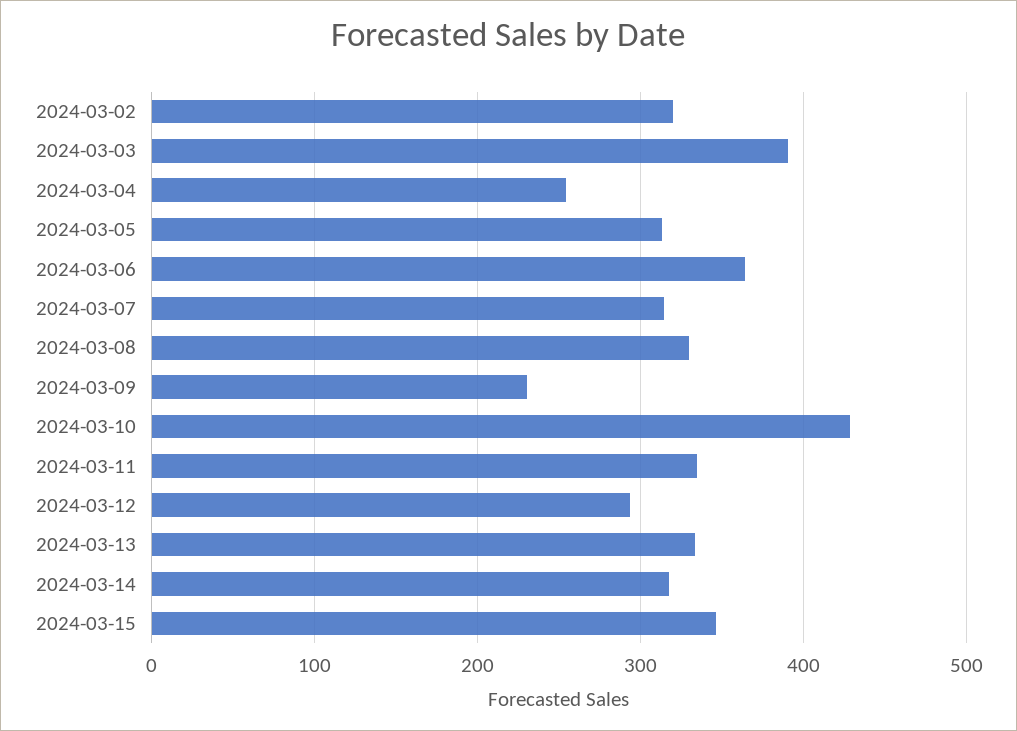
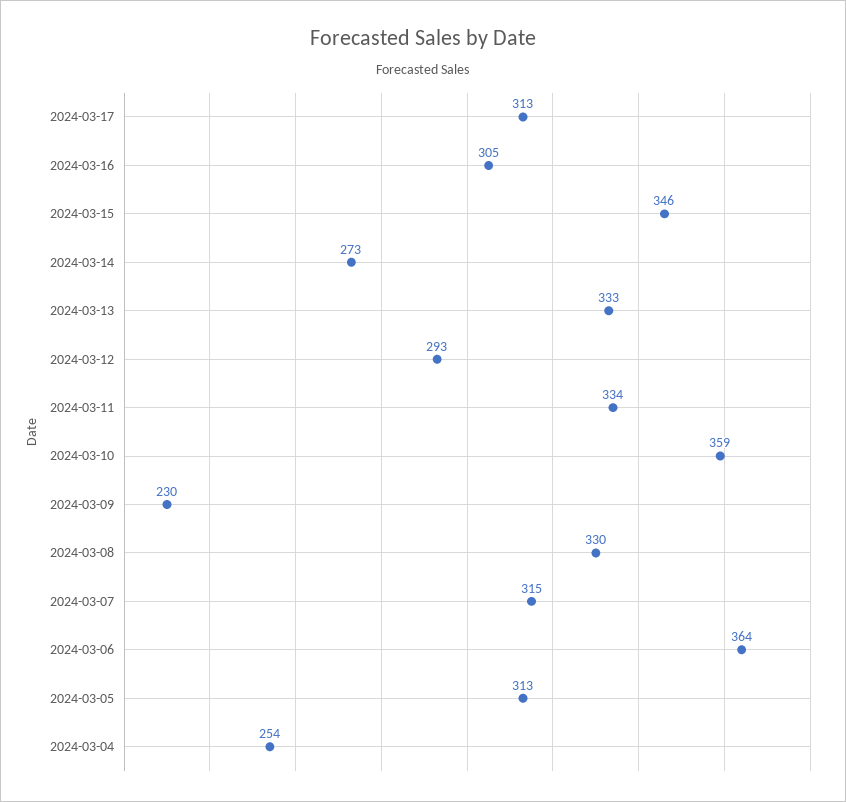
2024-03-02: 320 -> none
2024-03-03: 390 -> none
2024-03-10: 430 -> 359
2024-03-14: 320 -> 273
2024-03-17: none -> 313
2024-03-16: none -> 305

